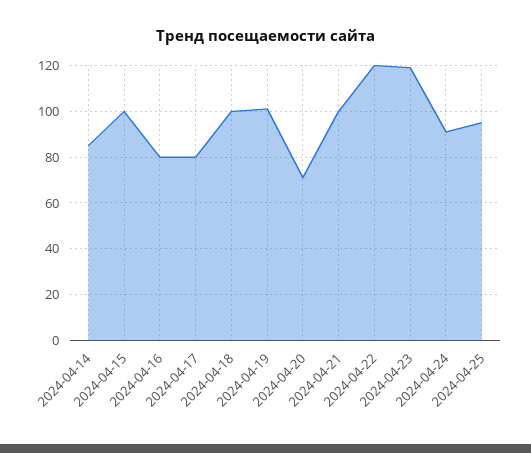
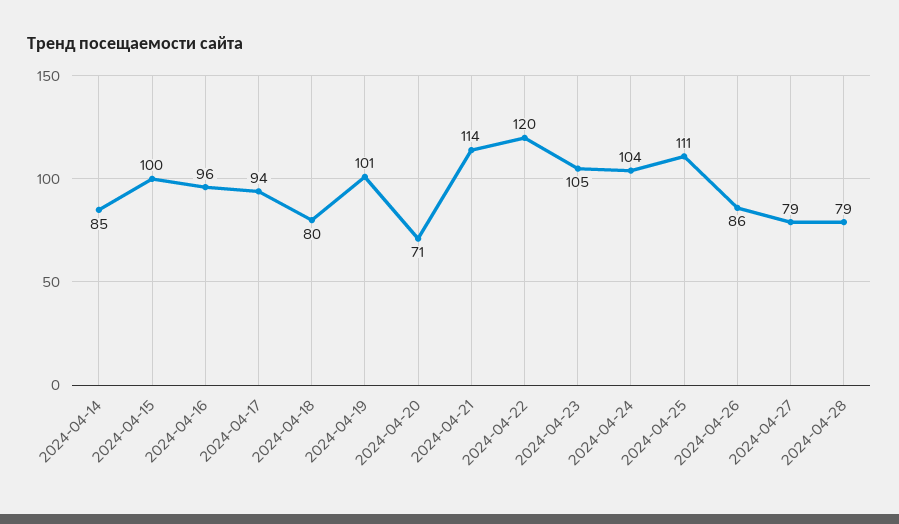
2024-04-16: 80 -> 96
2024-04-17: 80 -> 94
2024-04-18: 100 -> 80
2024-04-21: 100 -> 114
2024-04-23: 120 -> 105
2024-04-24: 90 -> 104
2024-04-25: 95 -> 111
2024-04-26: none -> 86
2024-04-27: none -> 79
2024-04-28: none -> 79

